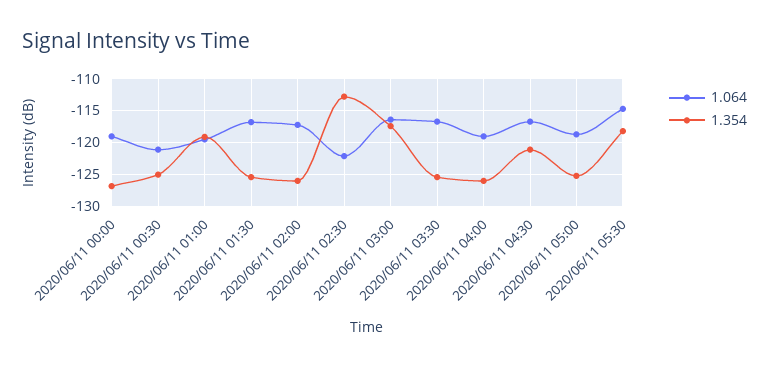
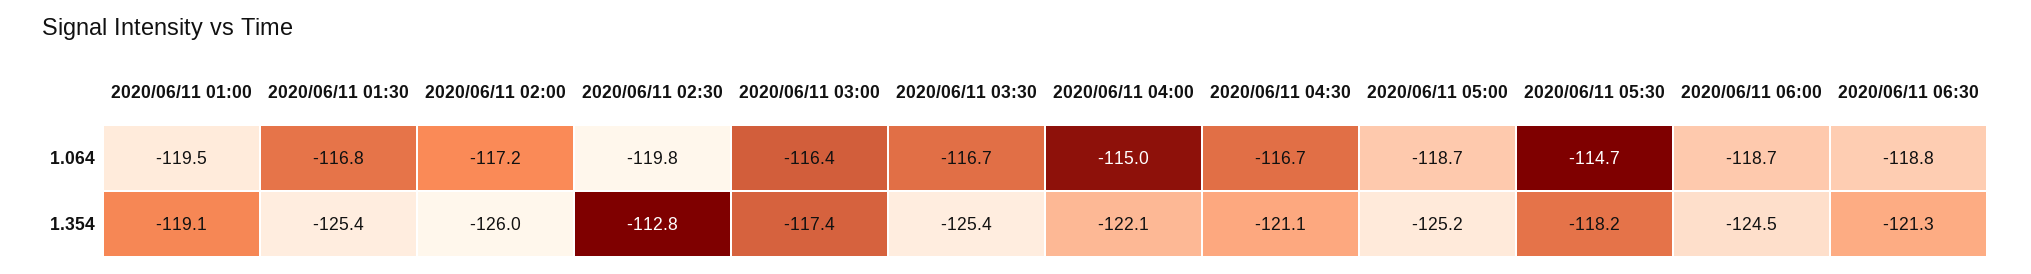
1.064, 2020/06/11 00:00: -119 -> none
1.354, 2020/06/11 00:00: -127 -> none
1.064, 2020/06/11 00:30: -121 -> none
1.354, 2020/06/11 00:30: -125 -> none
1.064, 2020/06/11 02:30: -122 -> -119.8
1.064, 2020/06/11 04:00: -119 -> -115
1.354, 2020/06/11 04:00: -126 -> -122.1
1.064, 2020/06/11 06:00: none -> -118.7
1.064, 2020/06/11 06:30: none -> -118.8
1.354, 2020/06/11 06:00: none -> -124.5
1.354, 2020/06/11 06:30: none -> -121.3

